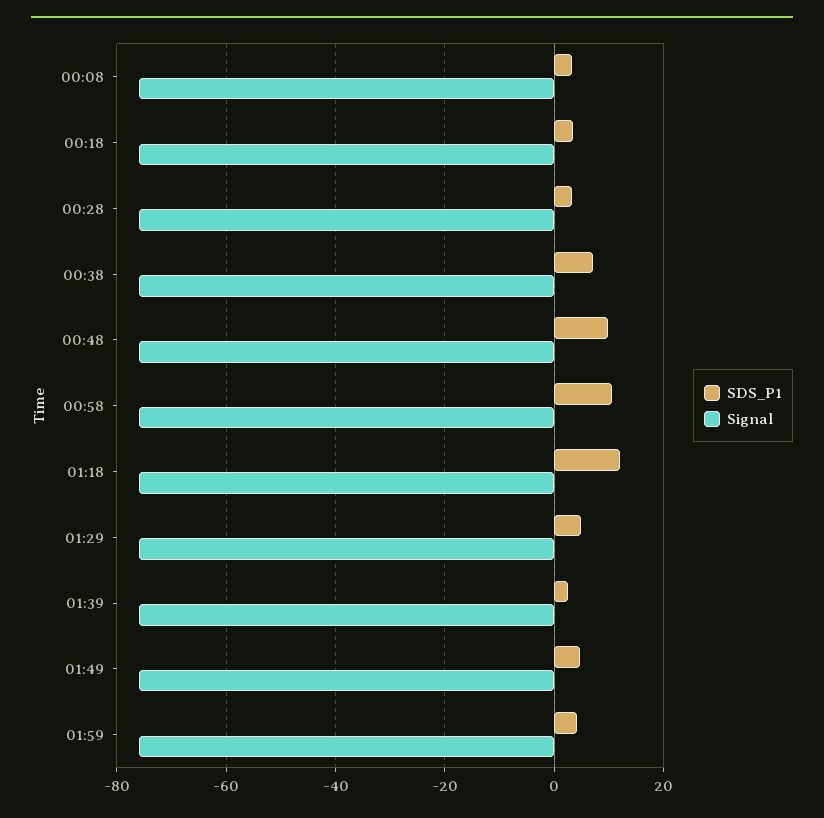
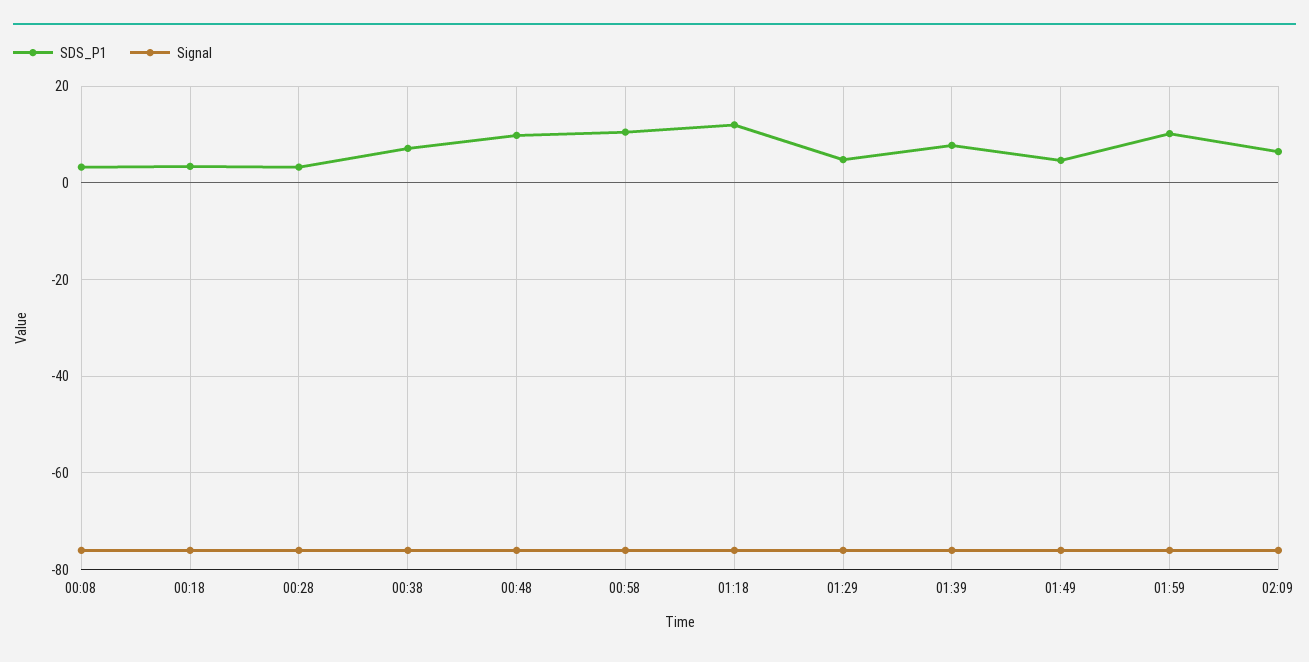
SDS_P1, 01:39: 2 -> 8
SDS_P1, 01:59: 4 -> 10
SDS_P1, 02:09: none -> 6
Signal, 02:09: none -> -76

